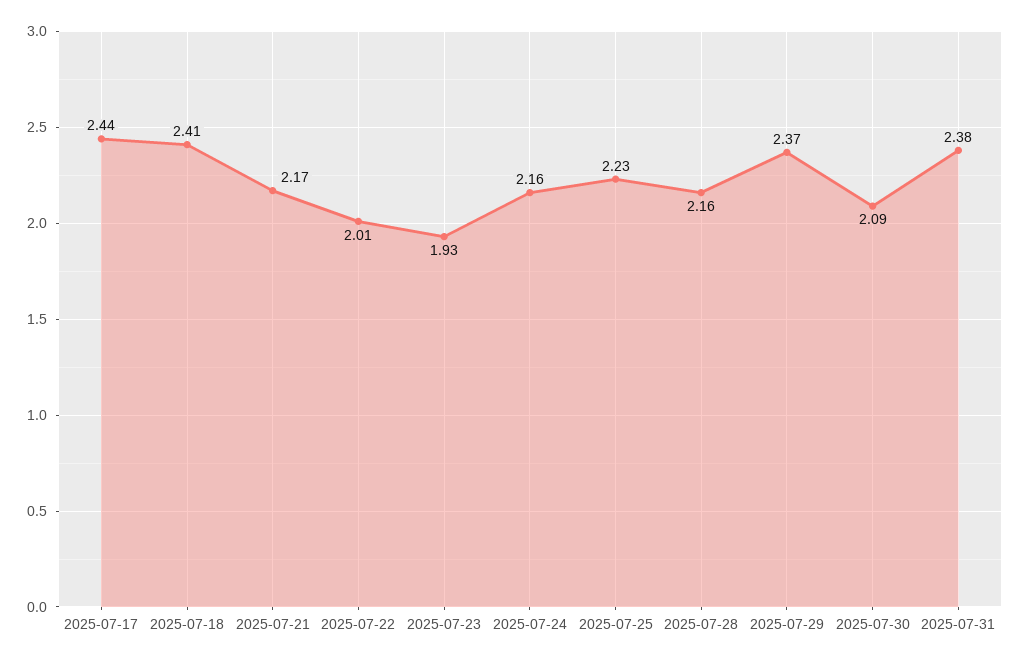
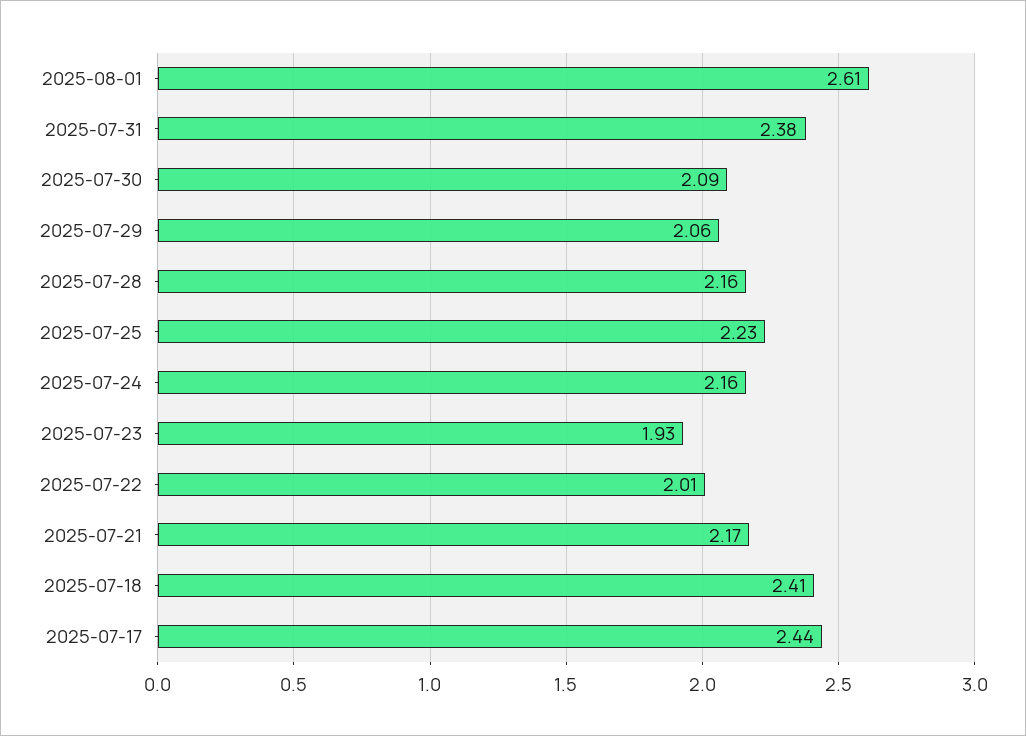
2025-07-29: 2.37 -> 2.06
2025-08-01: none -> 2.61

